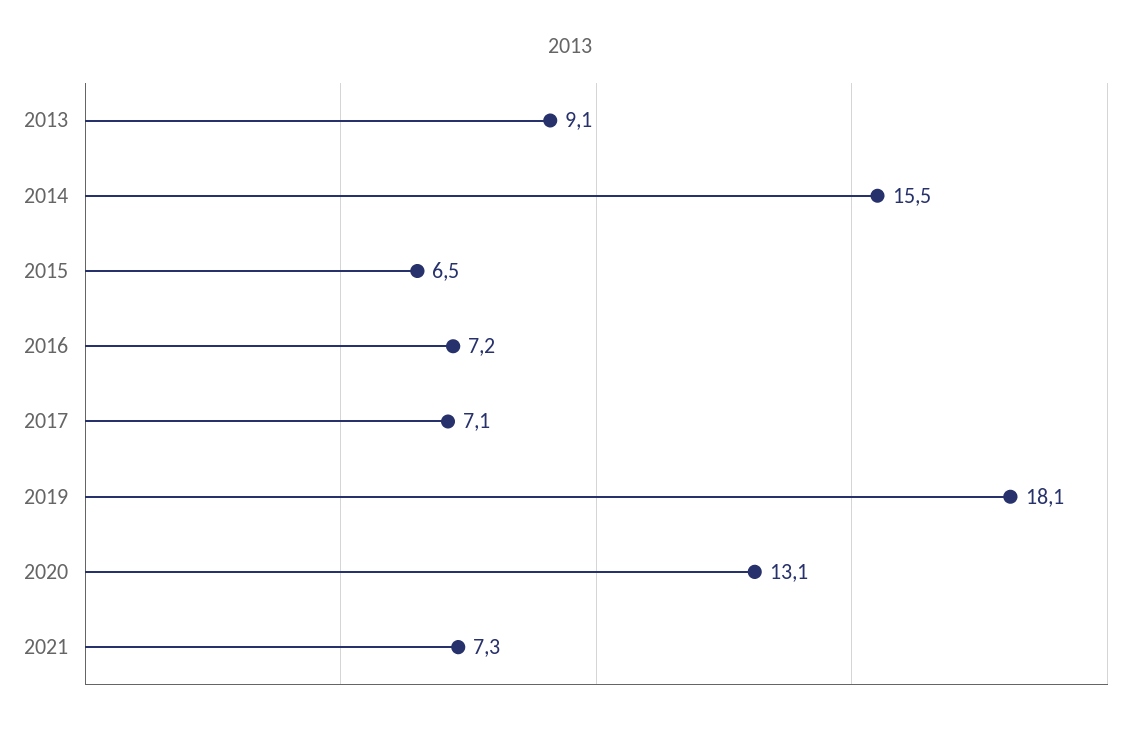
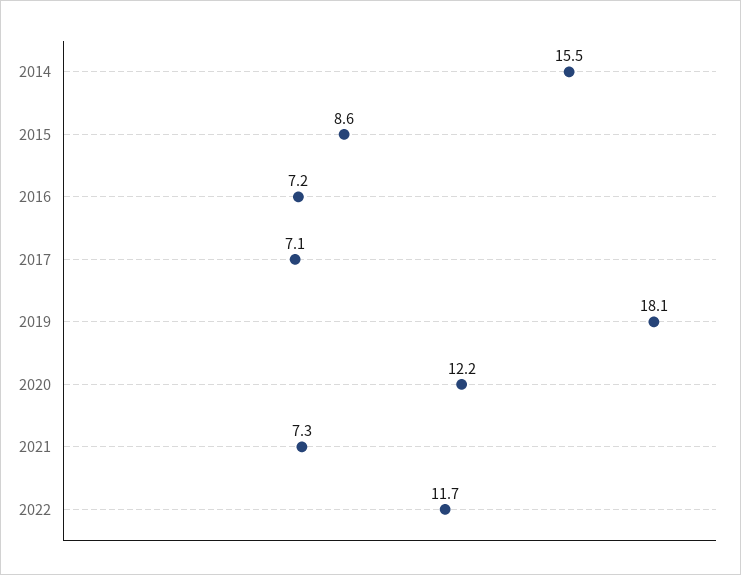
2013: 9.1 -> none
2015: 6.5 -> 8.6
2020: 13.1 -> 12.2
2022: none -> 11.7

